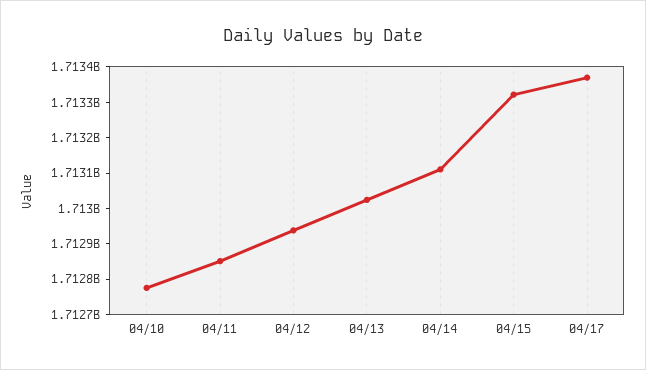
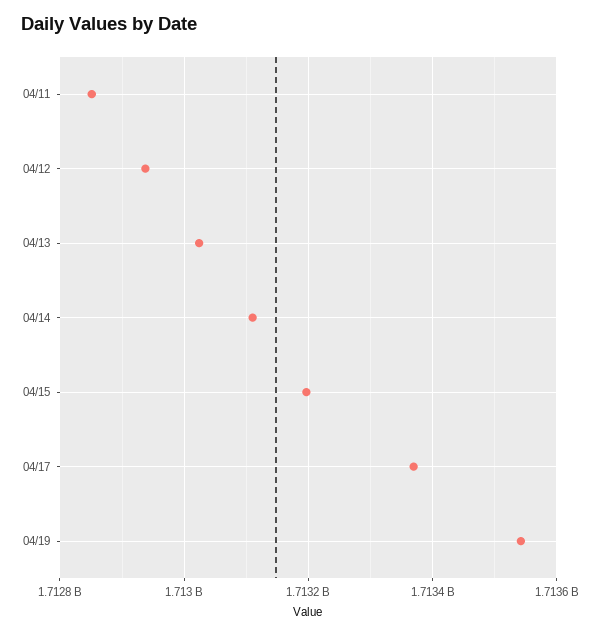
04/10: 1712775000 -> none
04/15: 1713325000 -> 1713200000
04/19: none -> 1713540000

